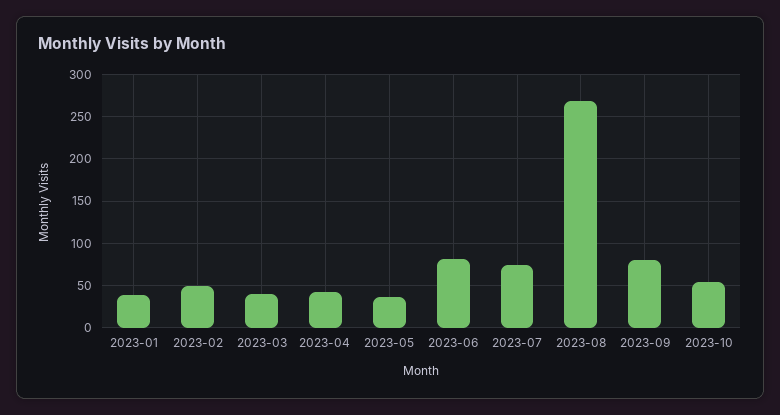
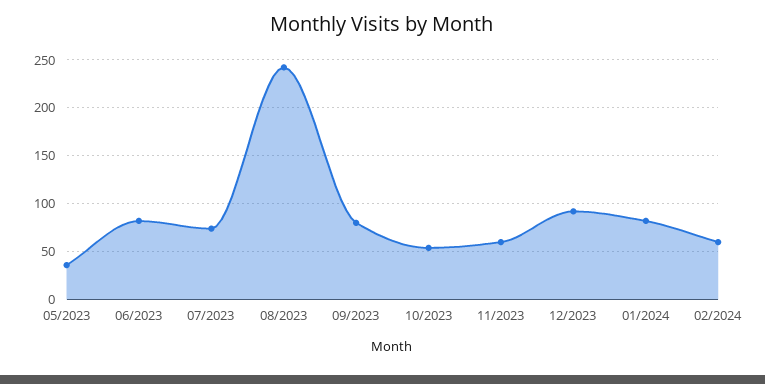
2023-01: 40 -> none
2023-02: 50 -> none
2023-03: 40 -> none
2023-04: 40 -> none
2023-08: 270 -> 240
11/2023: none -> 60
12/2023: none -> 90
01/2024: none -> 80
02/2024: none -> 60

